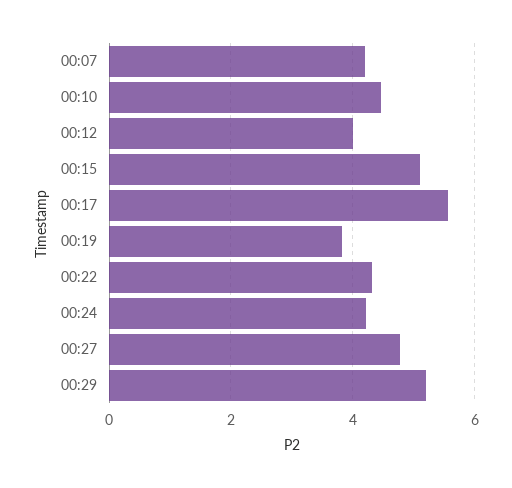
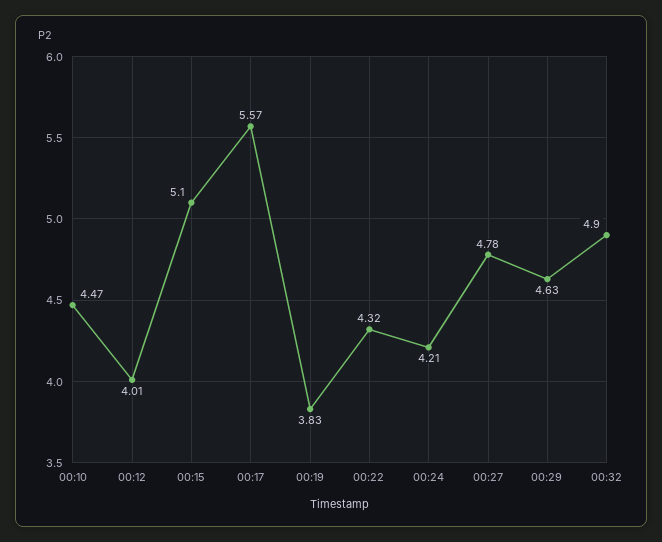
00:07: 4.2 -> none
00:29: 5.2 -> 4.63
00:32: none -> 4.9

